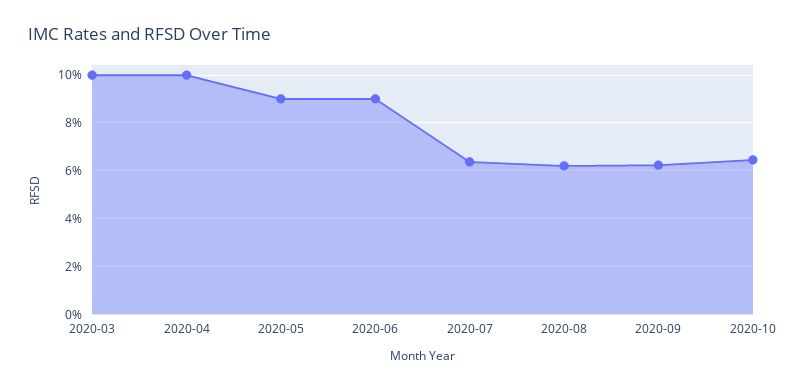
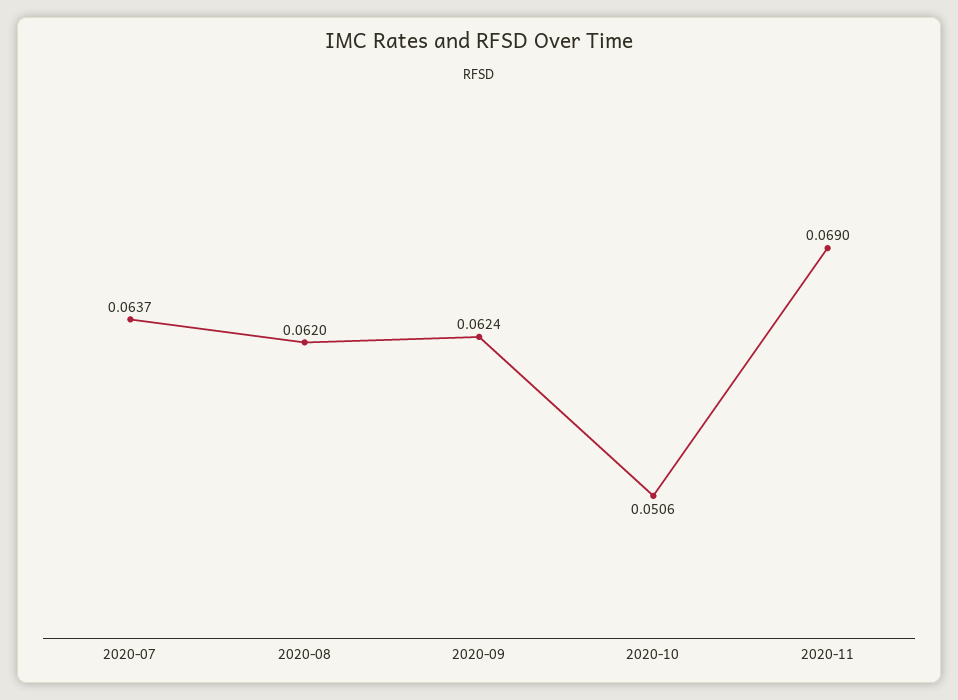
2020-03: 0.1 -> none
2020-04: 0.1 -> none
2020-05: 0.09 -> none
2020-06: 0.09 -> none
2020-10: 0.065 -> 0.0506
2020-11: none -> 0.069

